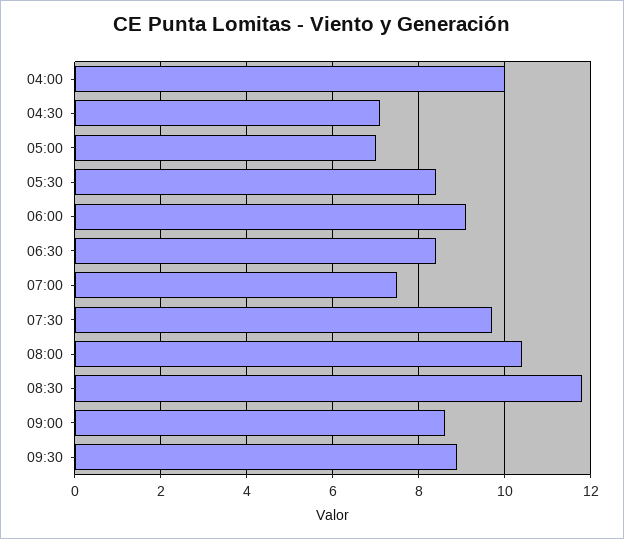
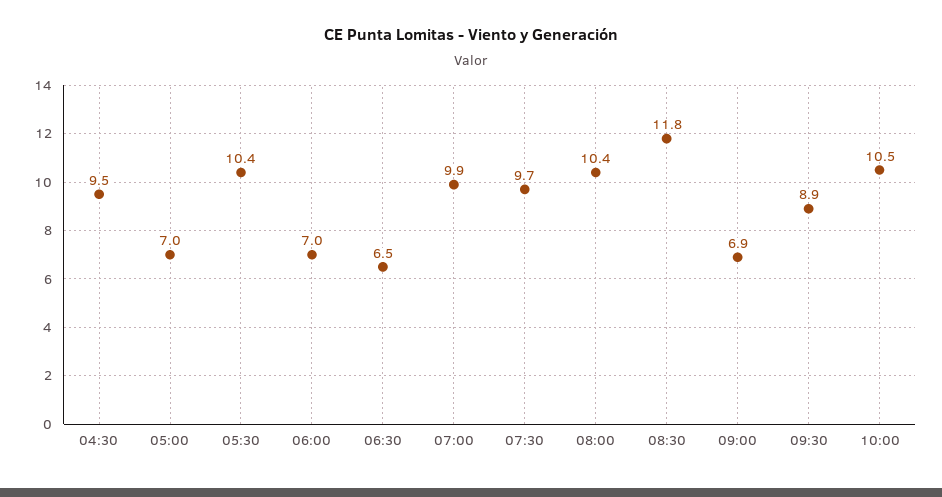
04:00: 10 -> none
04:30: 7 -> 9.5
05:30: 8.5 -> 10.4
06:00: 9 -> 7
06:30: 8.5 -> 6.5
07:00: 7.5 -> 9.9
09:00: 8.5 -> 6.9
10:00: none -> 10.5

